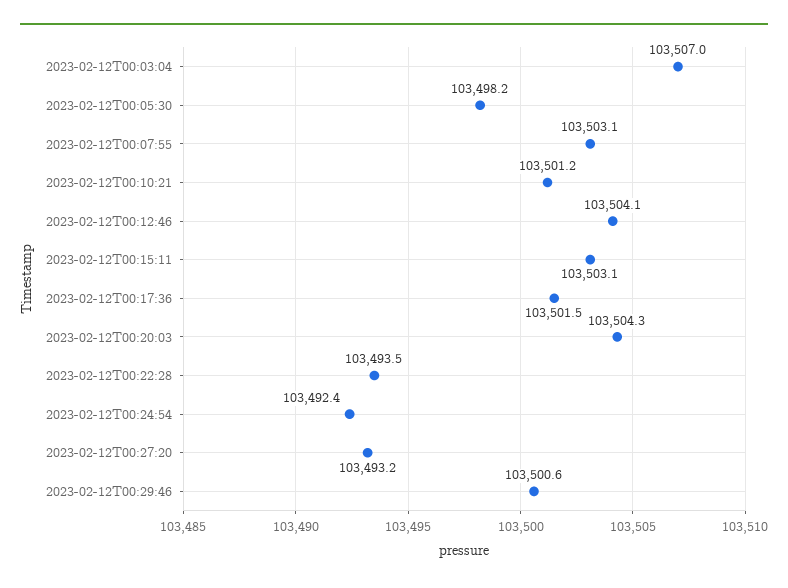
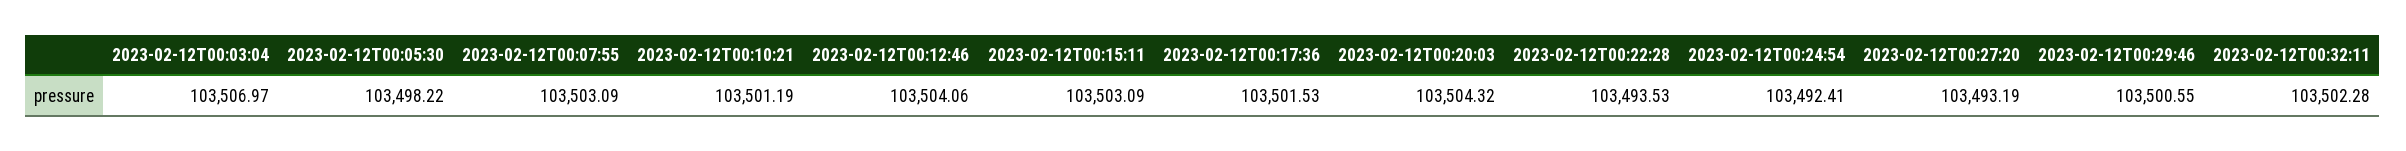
2023-02-12T00:32:11: none -> 103502.28

